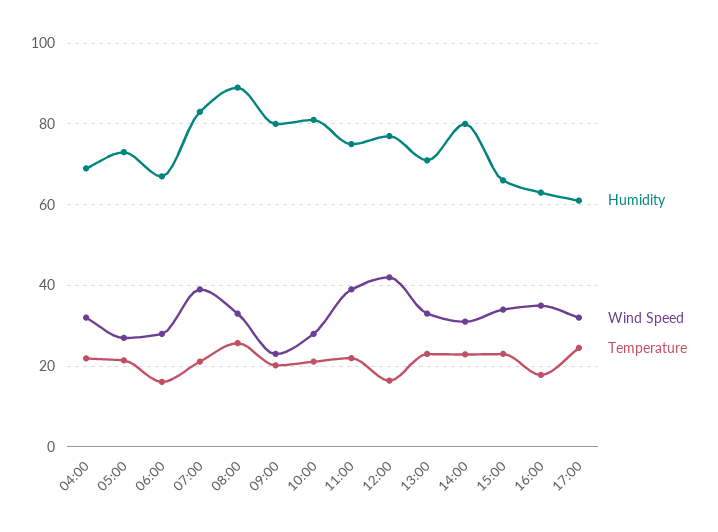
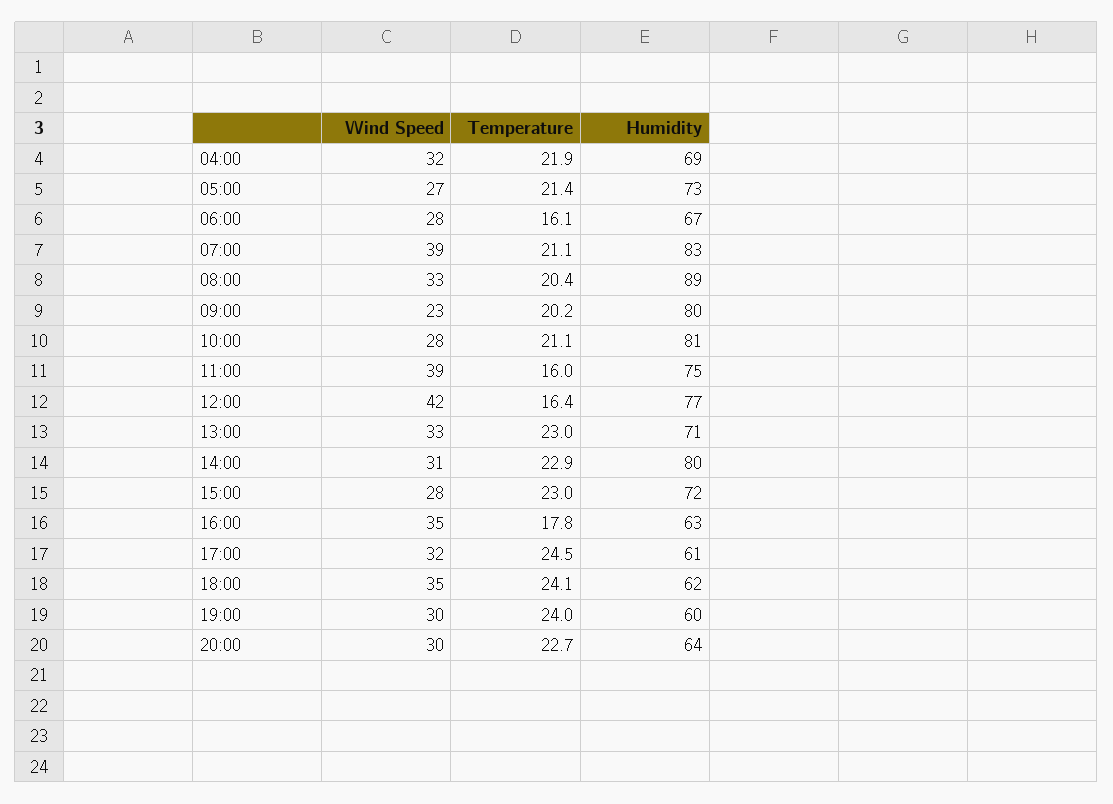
Temperature, 08:00: 26 -> 20.4
Temperature, 11:00: 22 -> 16
Humidity, 15:00: 66 -> 72
Wind Speed, 15:00: 34 -> 28
Wind Speed, 18:00: none -> 35
Temperature, 18:00: none -> 24.1
Humidity, 18:00: none -> 62
Wind Speed, 19:00: none -> 30
Temperature, 19:00: none -> 24
Humidity, 19:00: none -> 60
Wind Speed, 20:00: none -> 30
Temperature, 20:00: none -> 22.7
Humidity, 20:00: none -> 64

